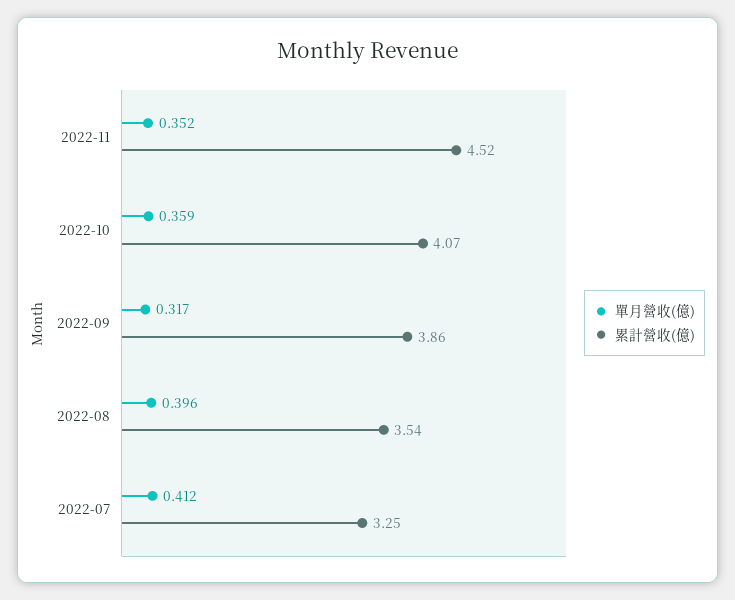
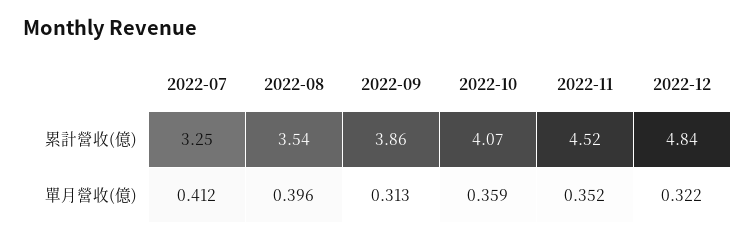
單月營收(億), 2022-09: 0.317 -> 0.313
累計營收(億), 2022-12: none -> 4.84
單月營收(億), 2022-12: none -> 0.322

